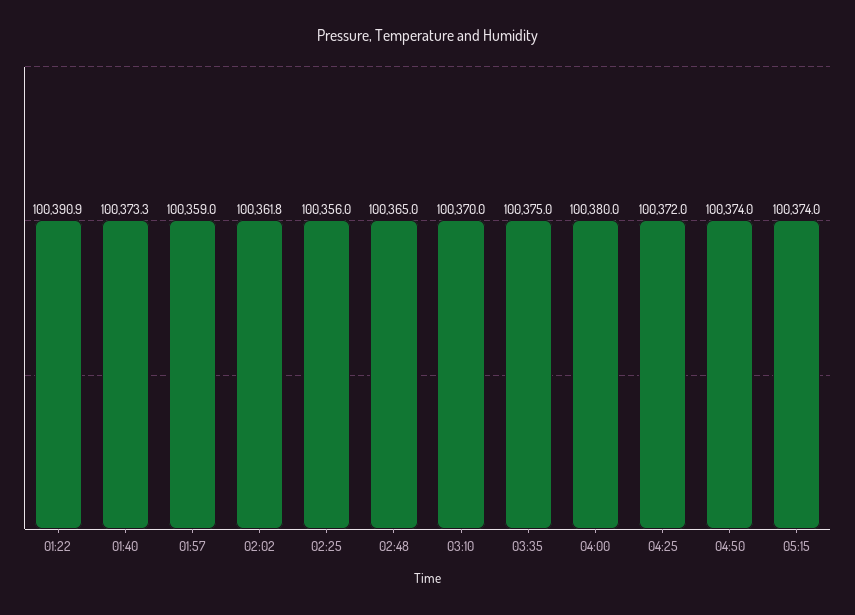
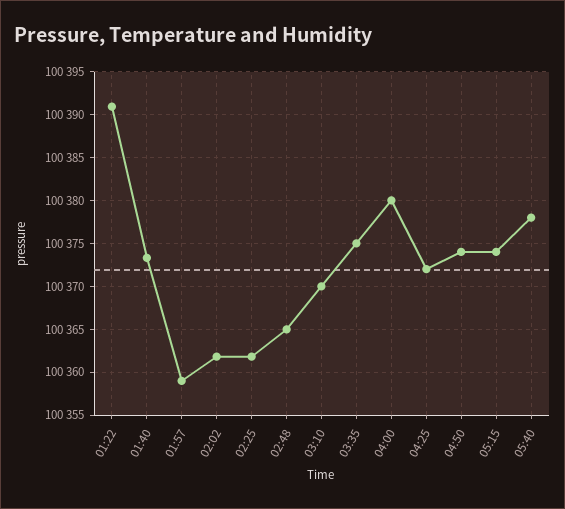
02:25: 100356 -> 100362
05:40: none -> 100378

